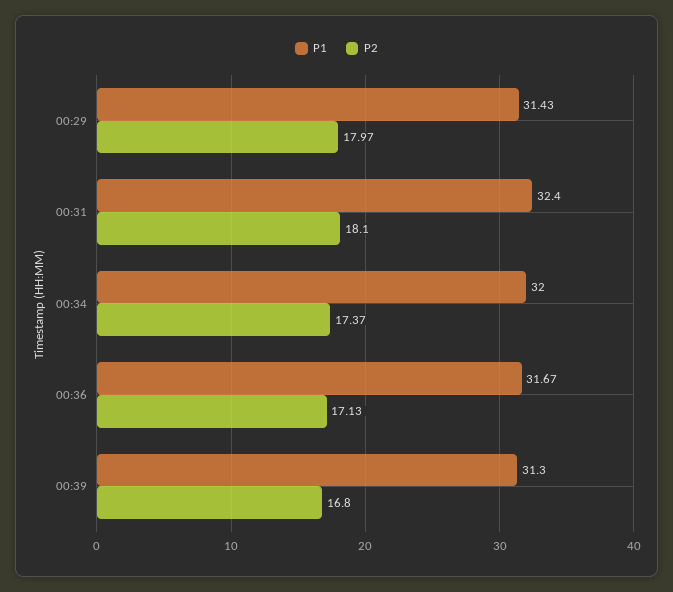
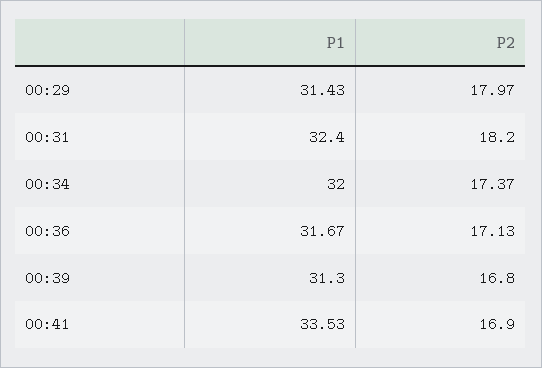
P2, 00:31: 18.1 -> 18.2
P1, 00:41: none -> 33.53
P2, 00:41: none -> 16.9

